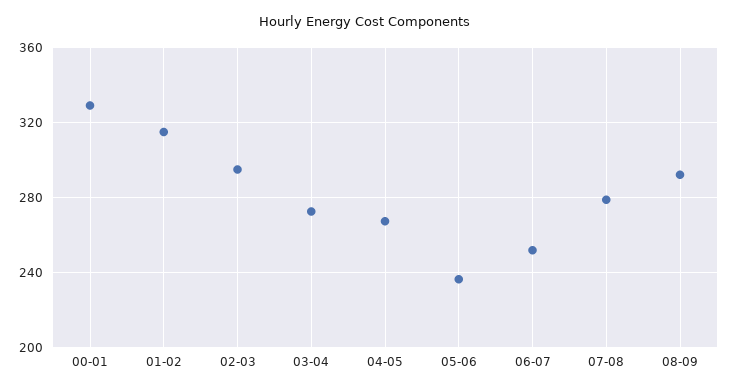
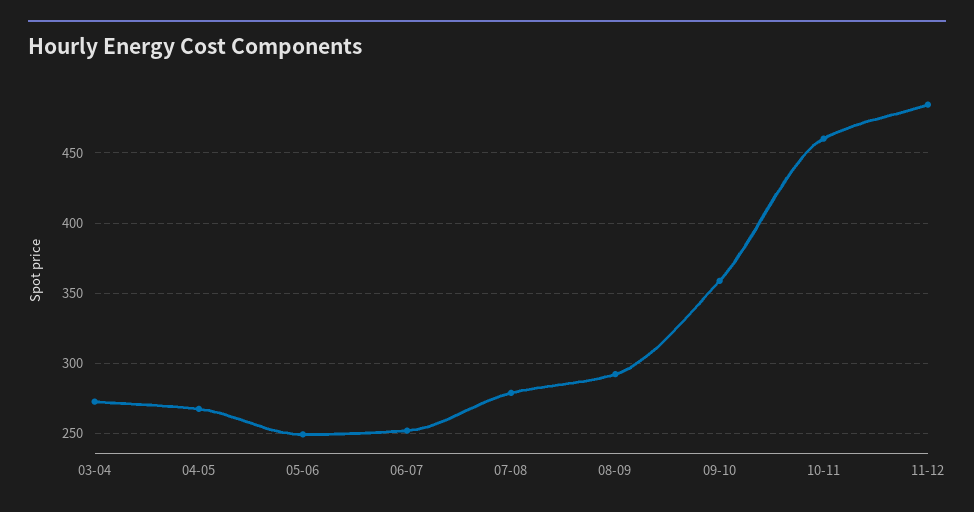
00-01: 330 -> none
01-02: 315 -> none
02-03: 295 -> none
05-06: 235 -> 250
09-10: none -> 360
10-11: none -> 460
11-12: none -> 485

